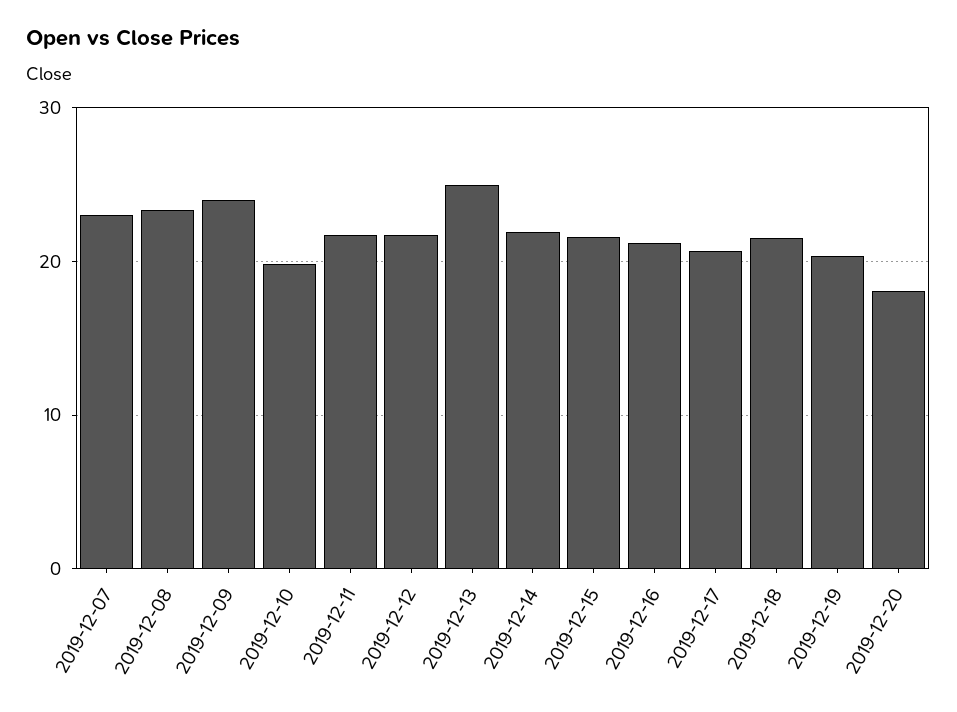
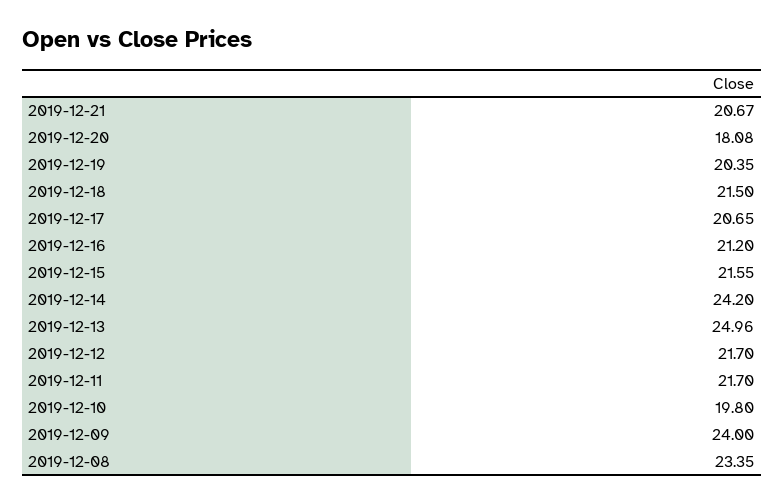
2019-12-07: 23 -> none
2019-12-14: 22 -> 24.2
2019-12-21: none -> 20.67

